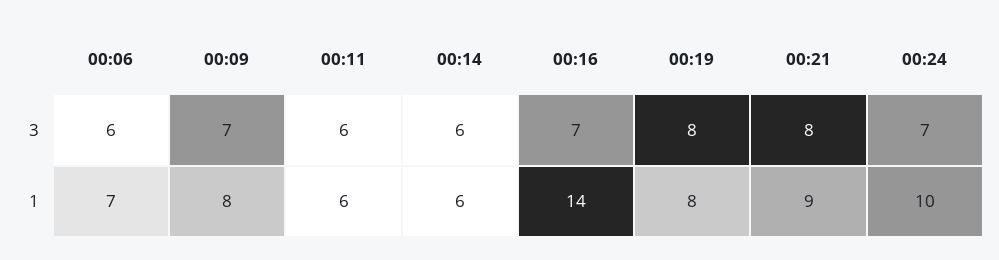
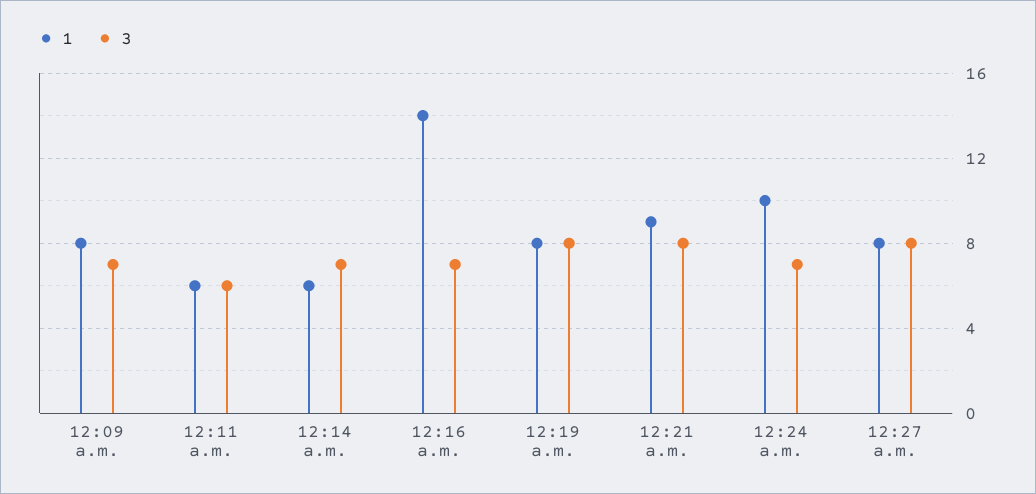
3, 00:06: 6 -> none
3, 00:14: 6 -> 7
1, 00:06: 7 -> none
1, 12:27 a.m.: none -> 8
3, 12:27 a.m.: none -> 8

